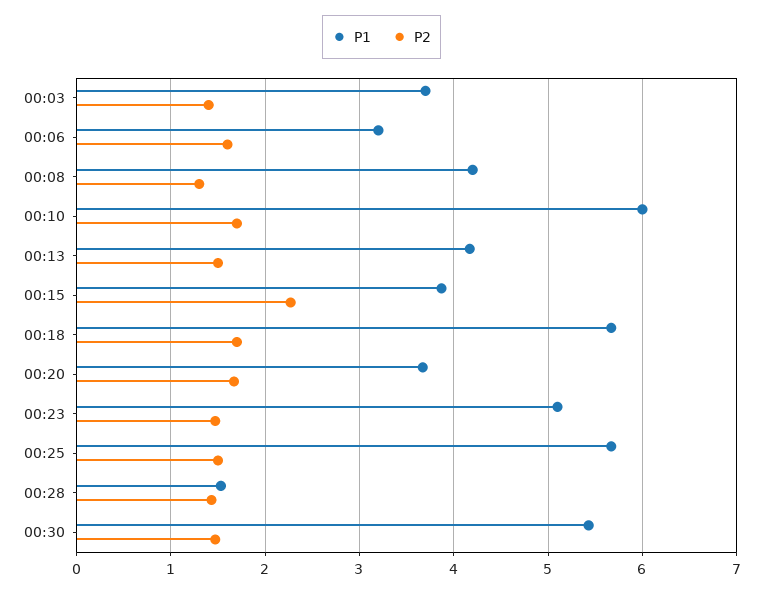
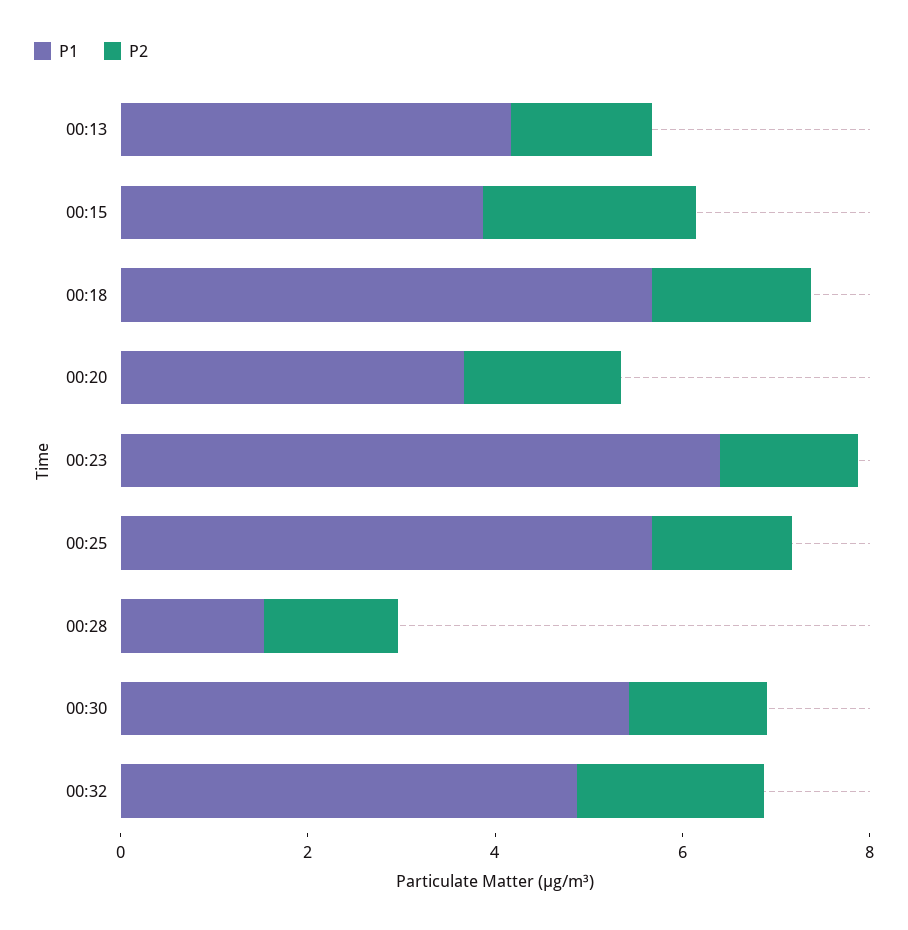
P1, 00:03: 3.7 -> none
P2, 00:03: 1.4 -> none
P1, 00:06: 3.2 -> none
P2, 00:06: 1.6 -> none
P1, 00:08: 4.2 -> none
P2, 00:08: 1.3 -> none
P1, 00:10: 6 -> none
P2, 00:10: 1.7 -> none
P1, 00:23: 5.1 -> 6.5
P1, 00:32: none -> 5
P2, 00:32: none -> 2

